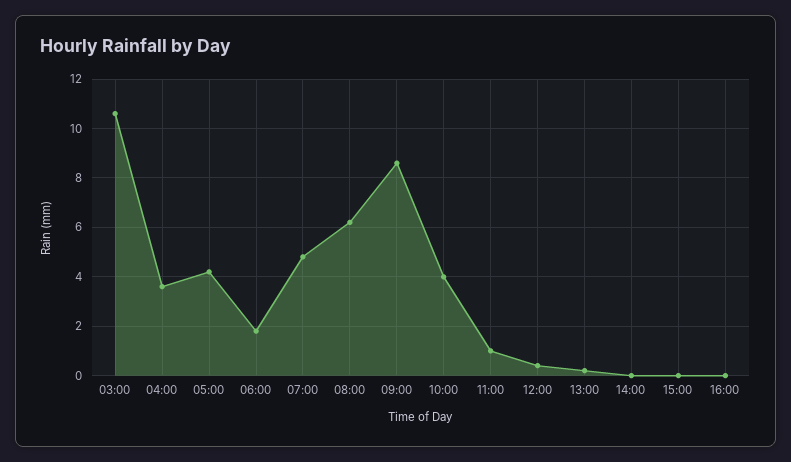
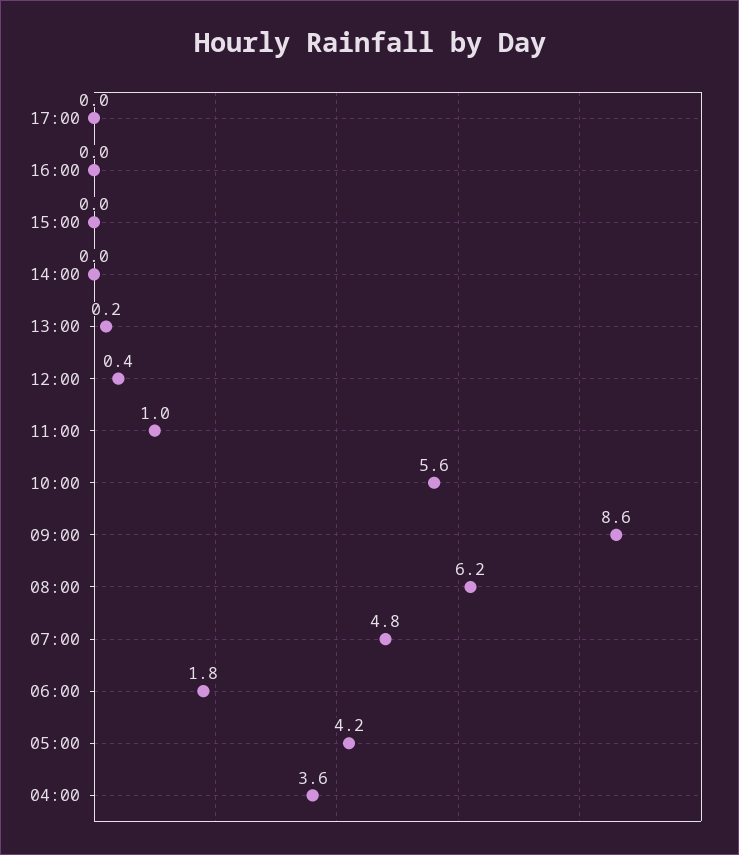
03:00: 10.5 -> none
10:00: 4 -> 5.6
17:00: none -> 0

